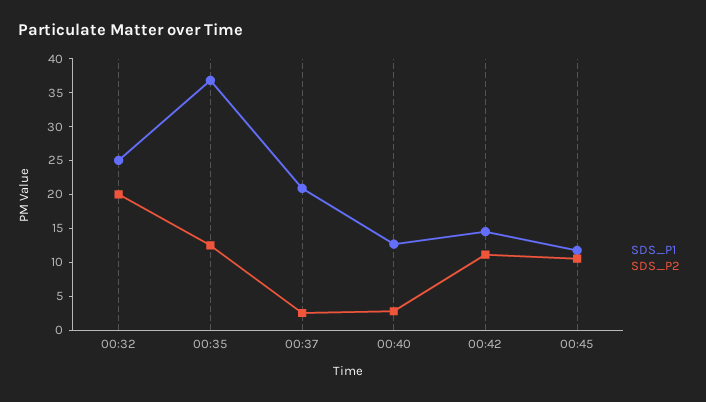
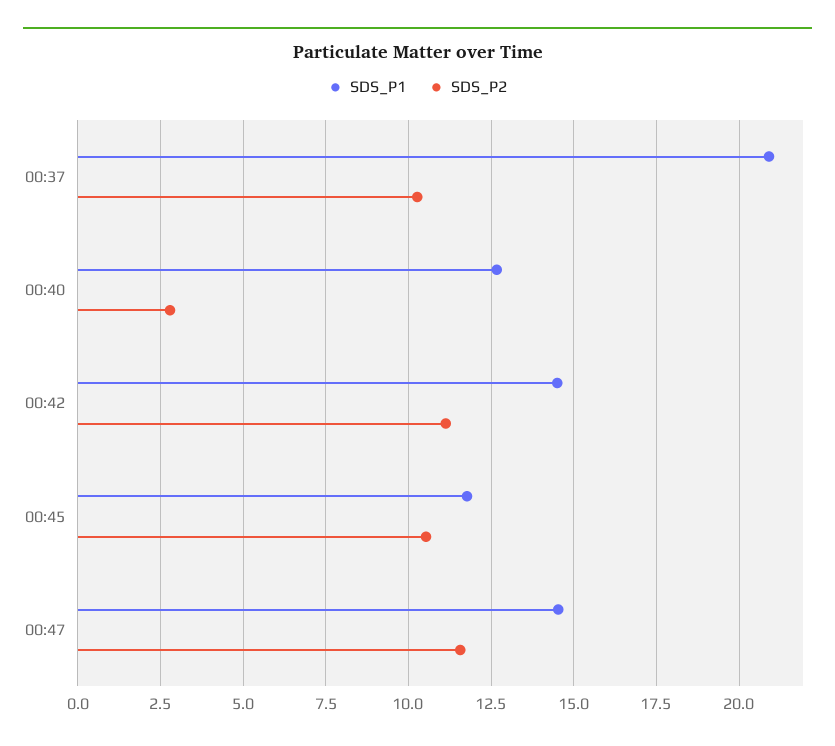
SDS_P1, 00:32: 25 -> none
SDS_P2, 00:32: 20 -> none
SDS_P1, 00:35: 37.5 -> none
SDS_P2, 00:35: 12.5 -> none
SDS_P2, 00:37: 2.5 -> 10.25
SDS_P1, 00:47: none -> 14.5
SDS_P2, 00:47: none -> 11.5

